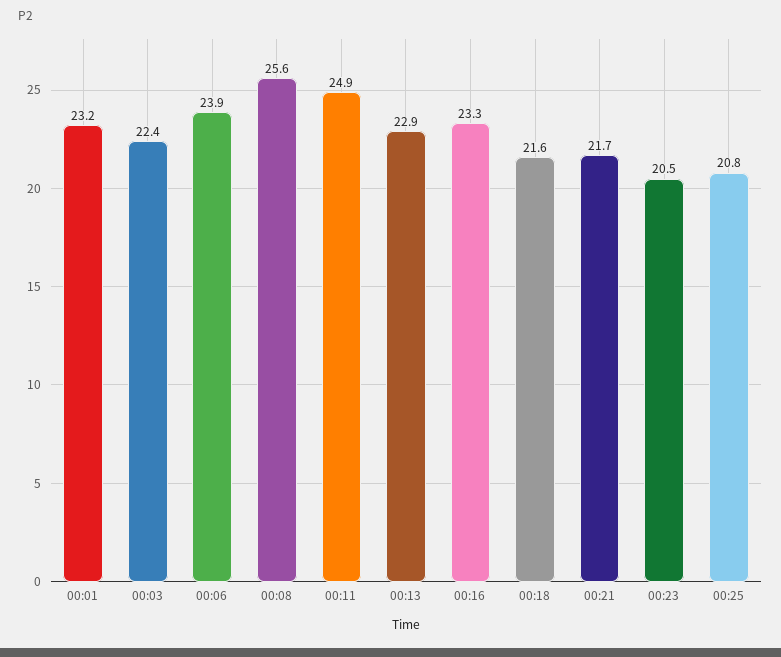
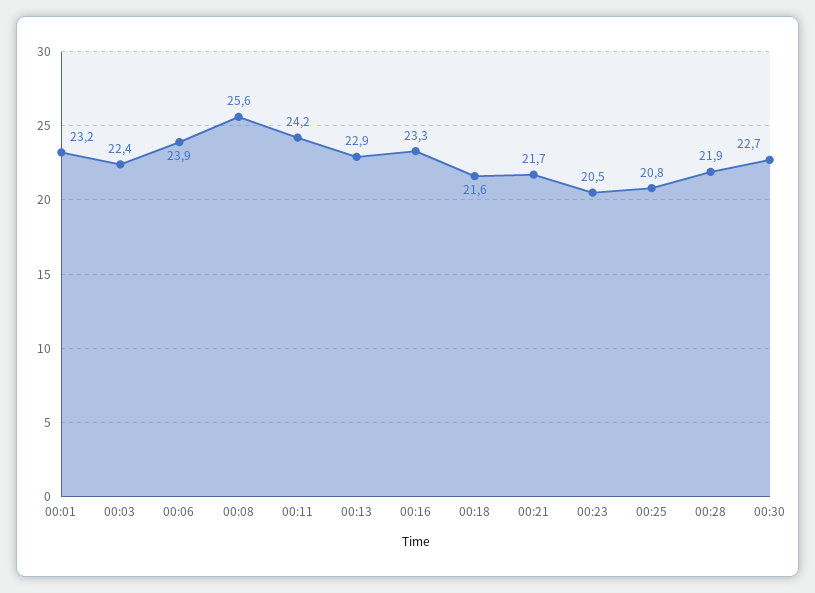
00:11: 24.9 -> 24.2
00:28: none -> 21.9
00:30: none -> 22.7

